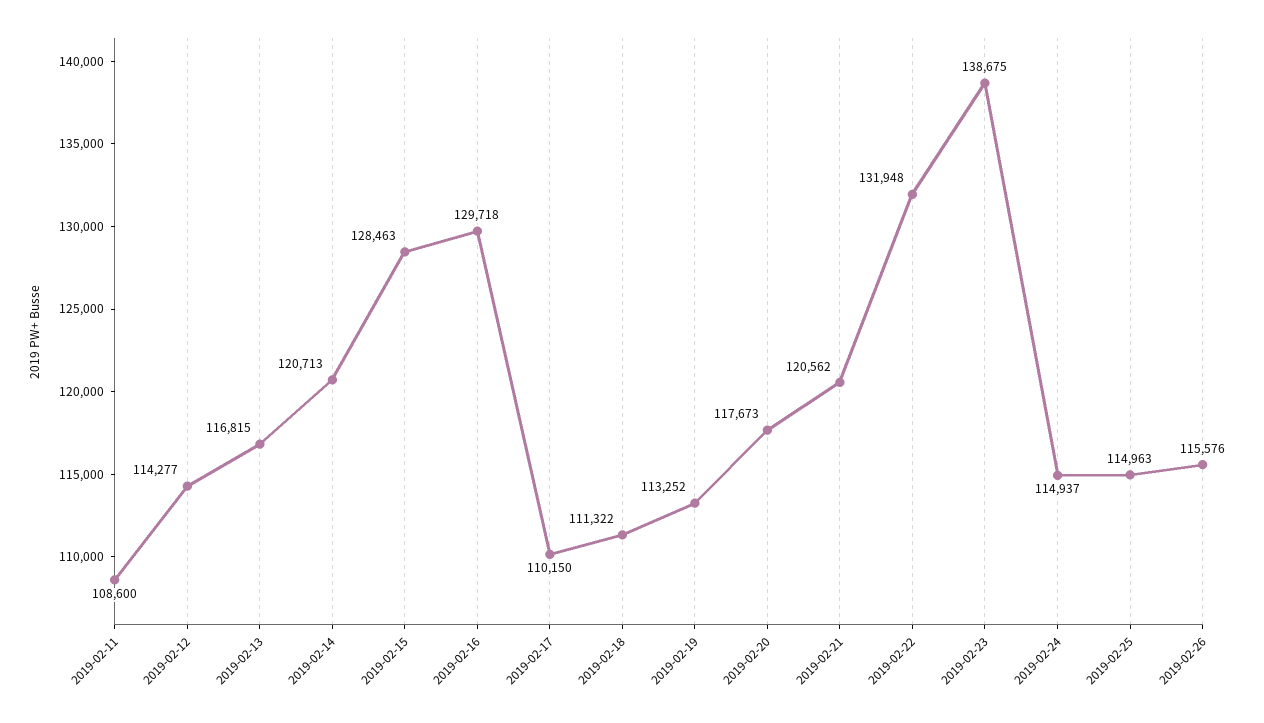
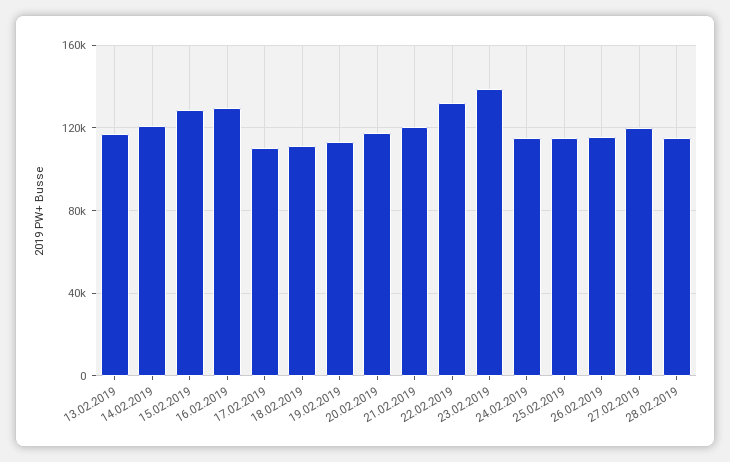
2019-02-11: 108600 -> none
2019-02-12: 114277 -> none
27.02.2019: none -> 120000
28.02.2019: none -> 115000

